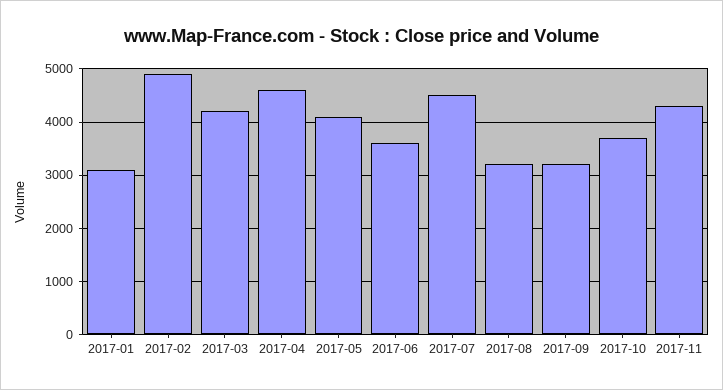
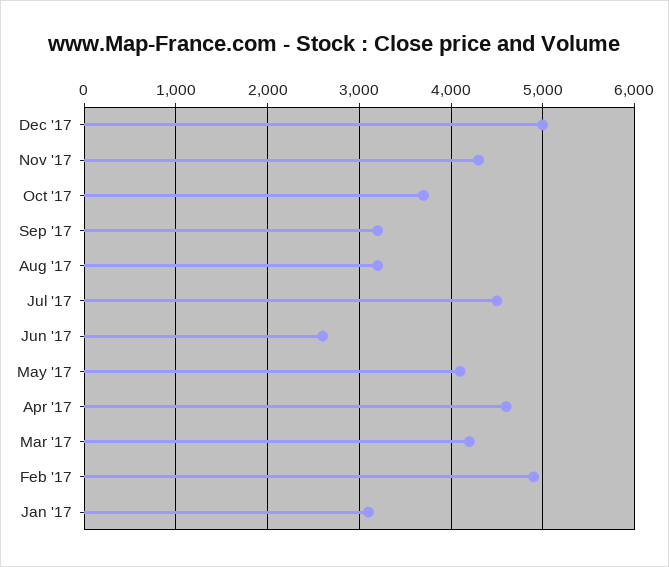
2017-06: 3600 -> 2600
Dec '17: none -> 5000

